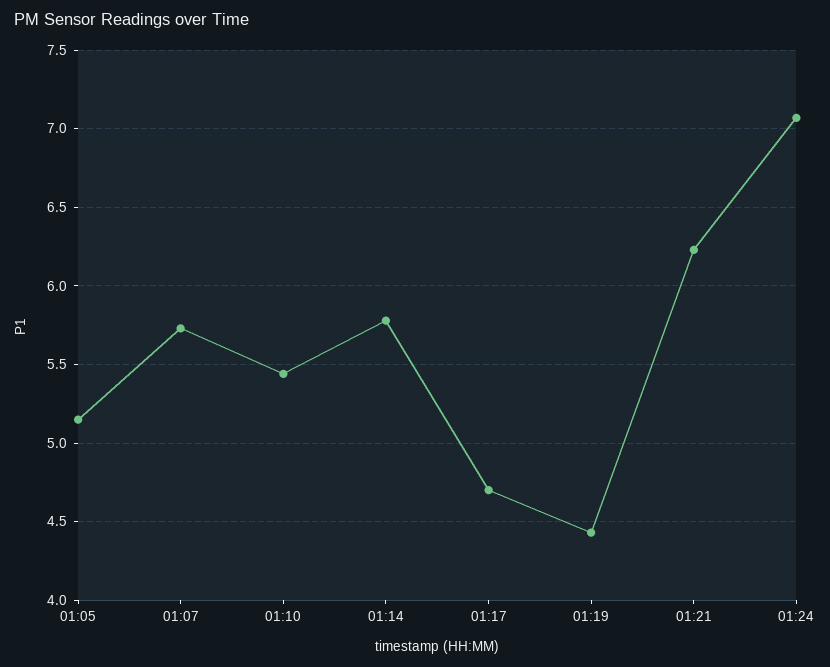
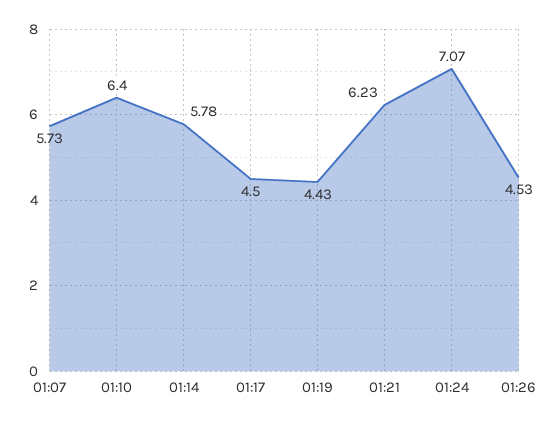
01:05: 5.15 -> none
01:10: 5.45 -> 6.4
01:17: 4.7 -> 4.5
01:26: none -> 4.53

